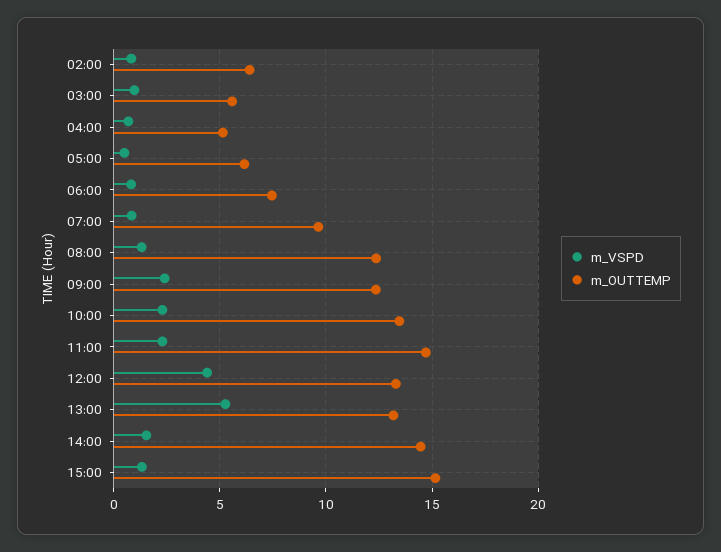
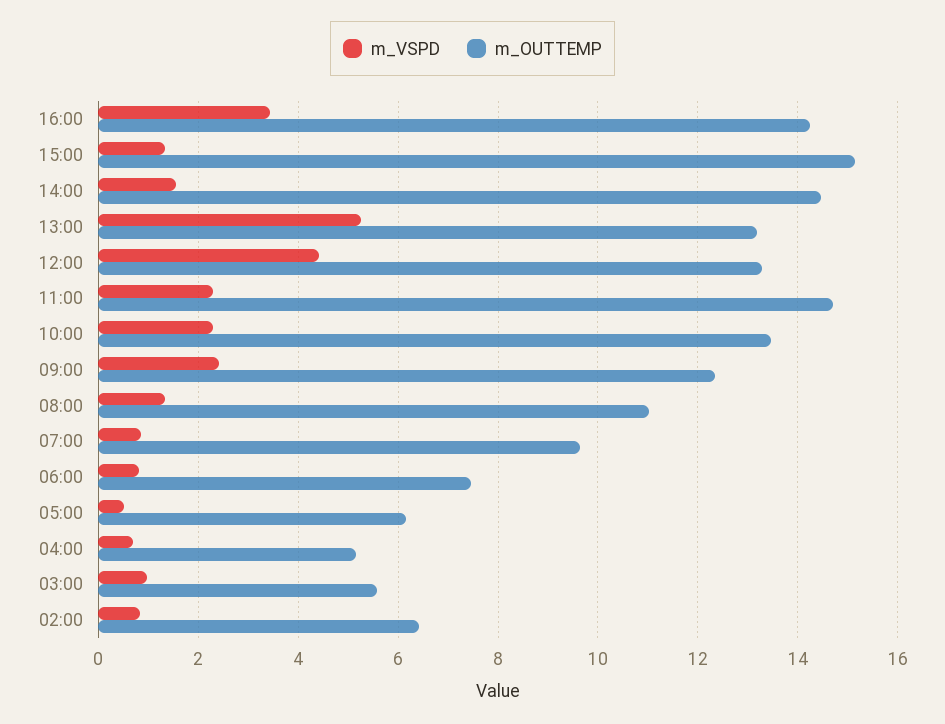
m_OUTTEMP, 08:00: 12.5 -> 11
m_VSPD, 16:00: none -> 3.4
m_OUTTEMP, 16:00: none -> 14.2

